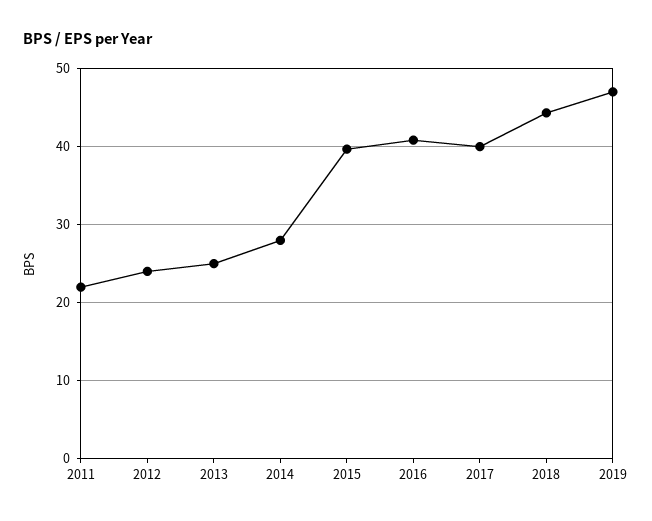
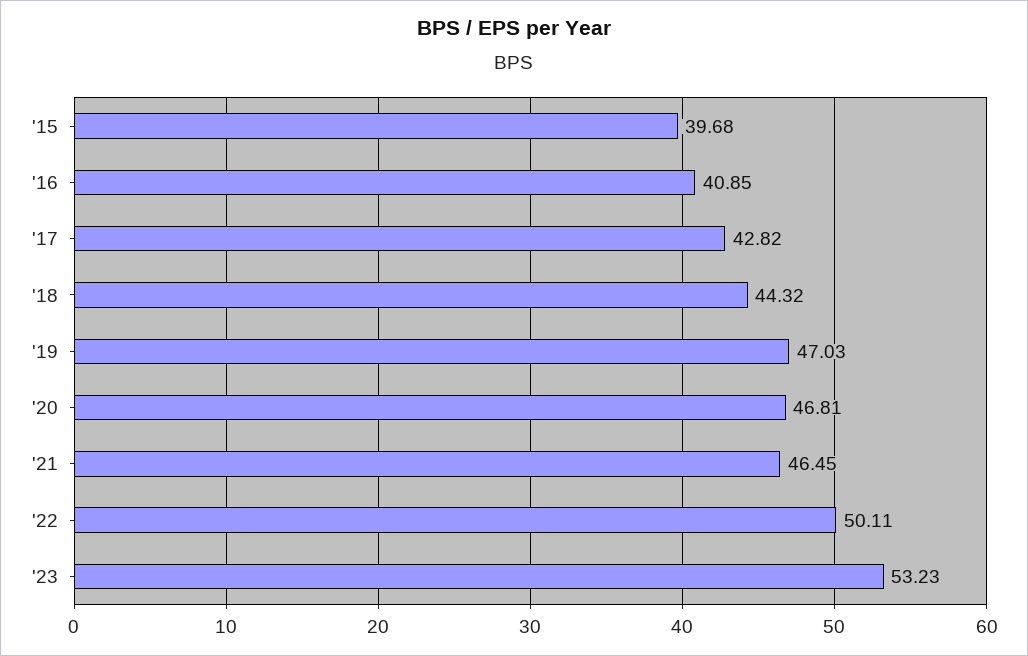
2011: 22 -> none
2012: 24 -> none
2013: 25 -> none
2014: 28 -> none
2017: 40 -> 42.82
'20: none -> 46.81
'21: none -> 46.45
'22: none -> 50.11
'23: none -> 53.23

